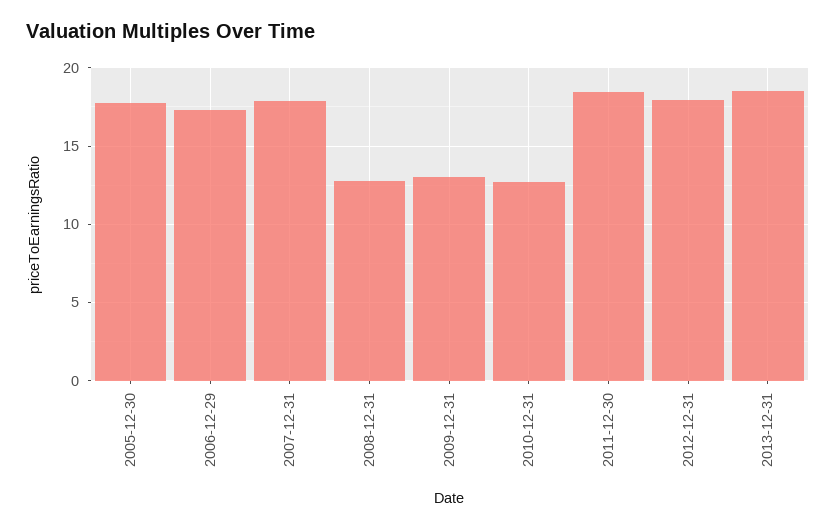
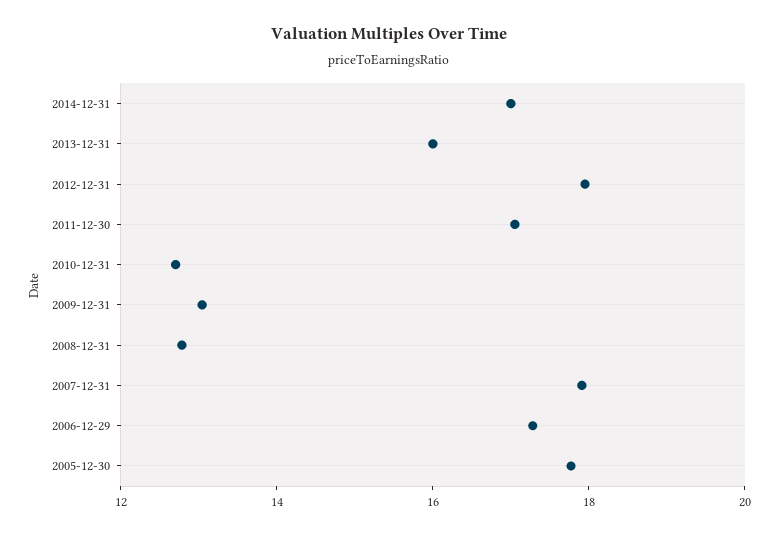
2011-12-30: 18.5 -> 17
2013-12-31: 18.5 -> 16
2014-12-31: none -> 17

